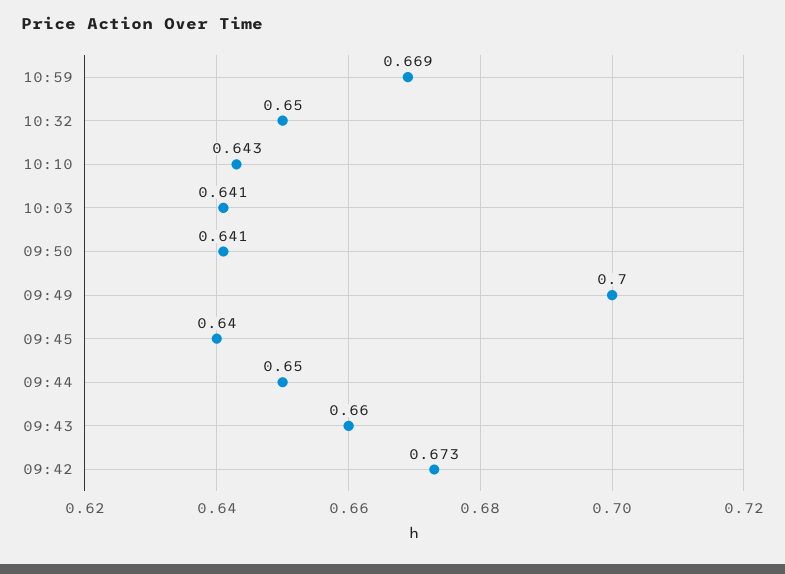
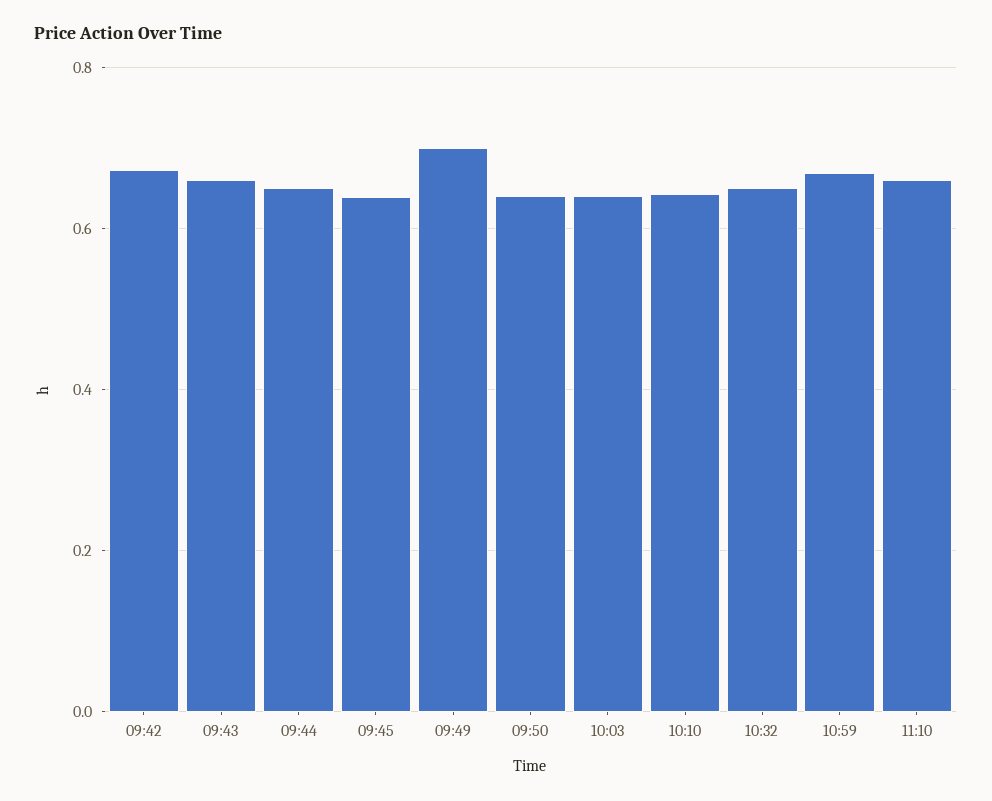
11:10: none -> 0.66

